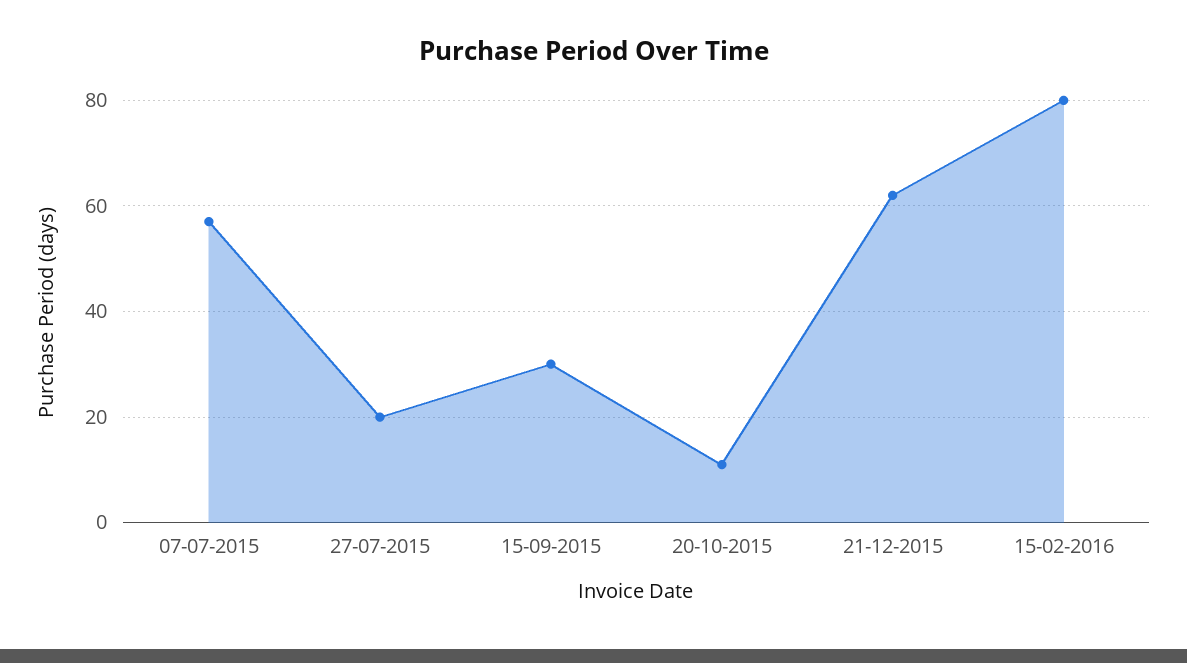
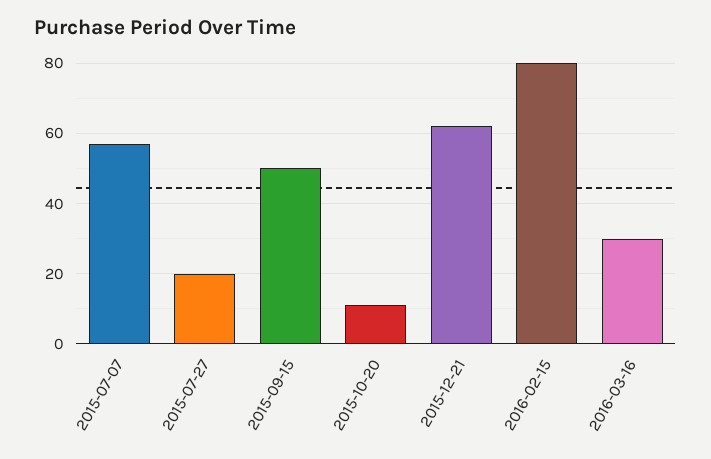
15-09-2015: 30 -> 50
2016-03-16: none -> 30

